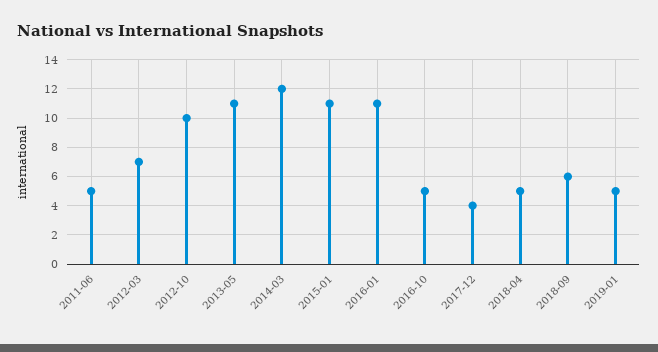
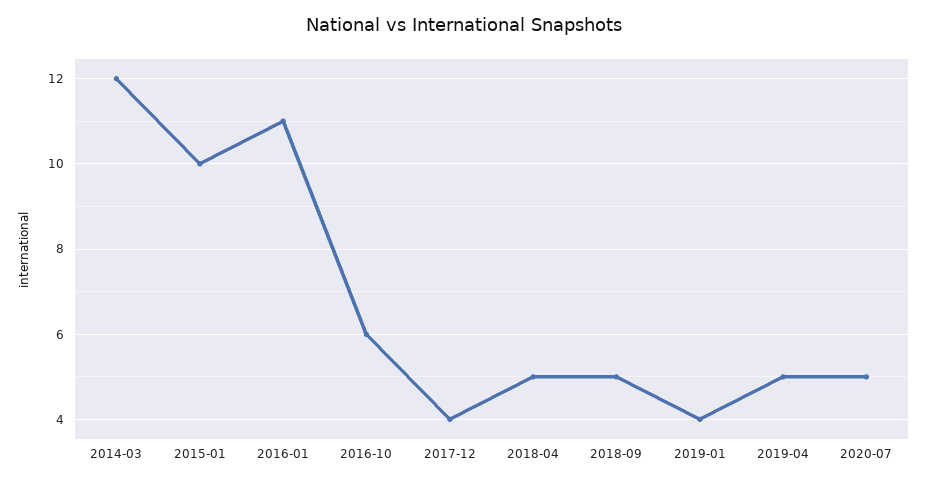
2011-06: 5 -> none
2012-03: 7 -> none
2012-10: 10 -> none
2013-05: 11 -> none
2015-01: 11 -> 10
2016-10: 5 -> 6
2018-09: 6 -> 5
2019-01: 5 -> 4
2019-04: none -> 5
2020-07: none -> 5

